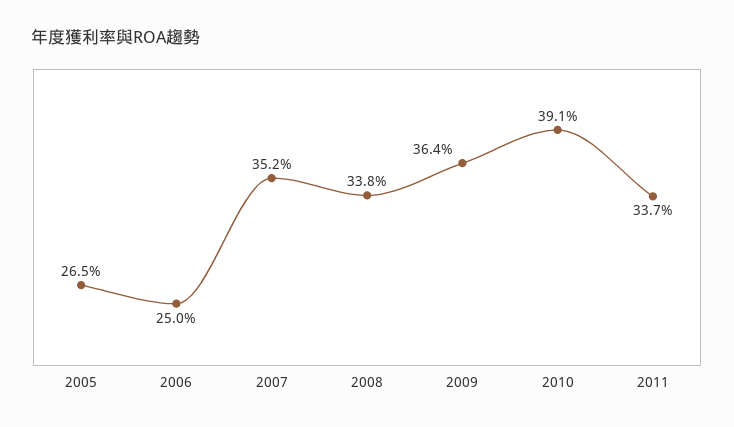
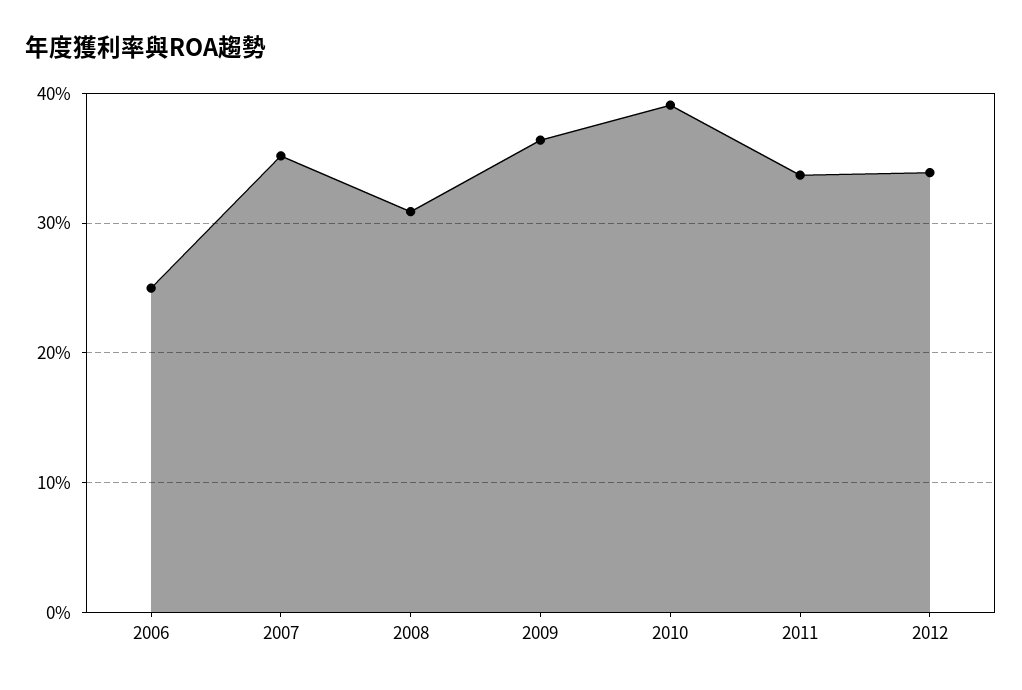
2005: 26.5 -> none
2008: 33.8 -> 31
2012: none -> 34

